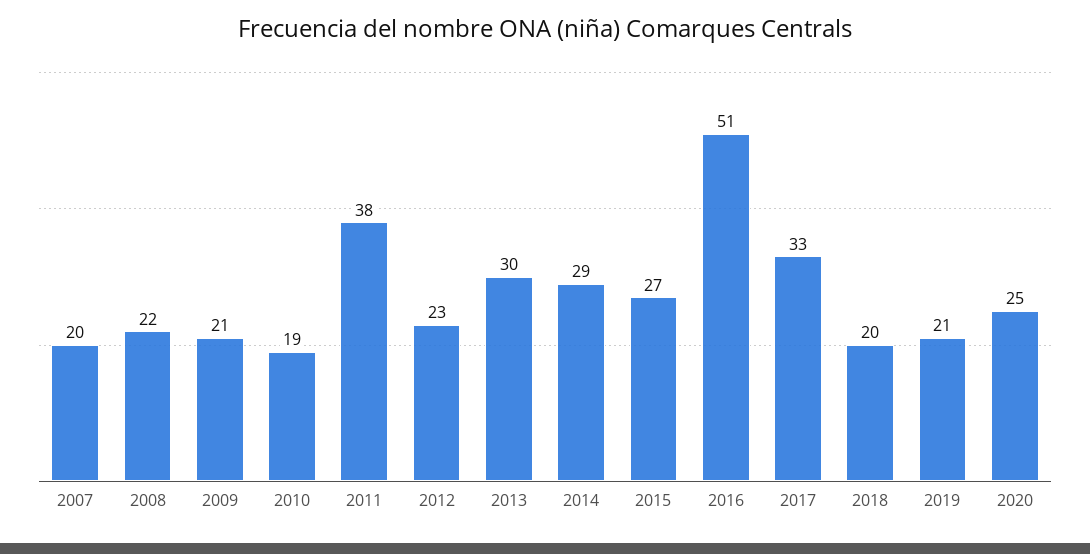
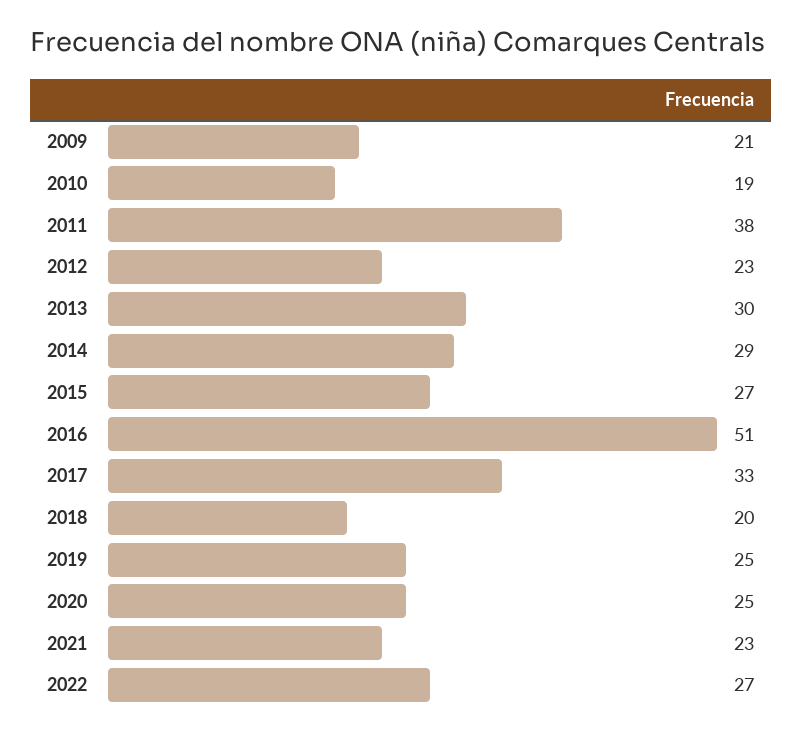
2007: 20 -> none
2008: 22 -> none
2019: 21 -> 25
2021: none -> 23
2022: none -> 27

